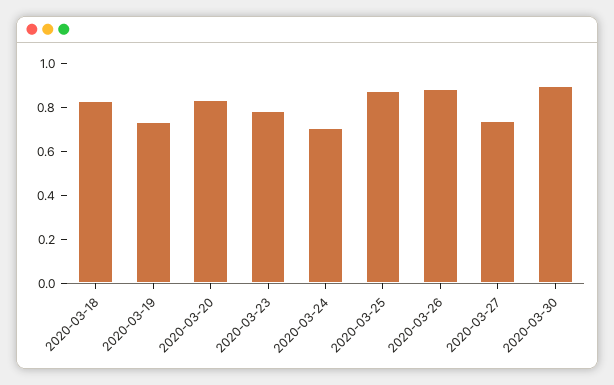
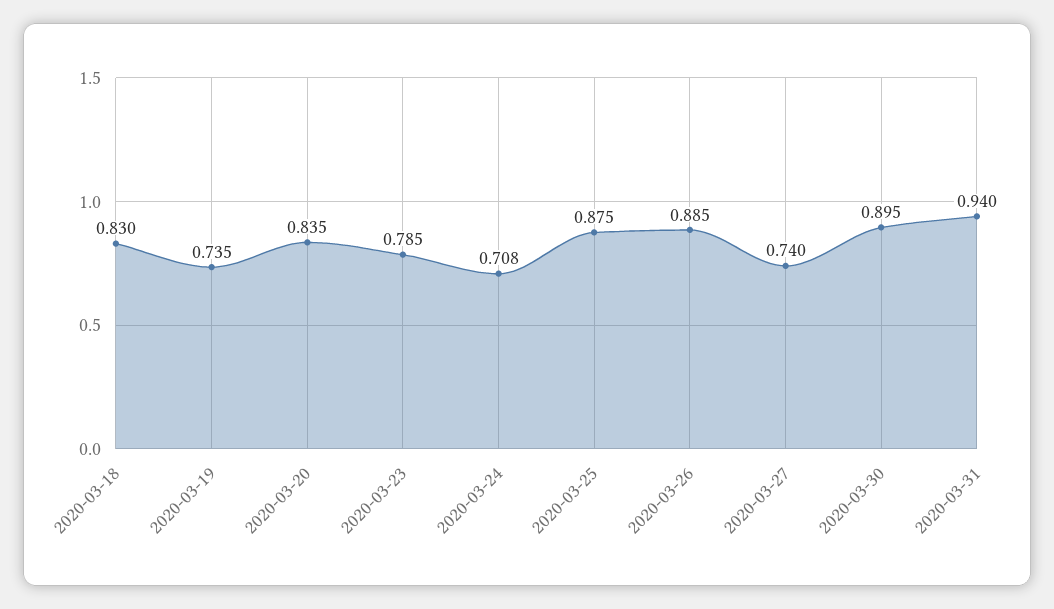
2020-03-31: none -> 0.94

